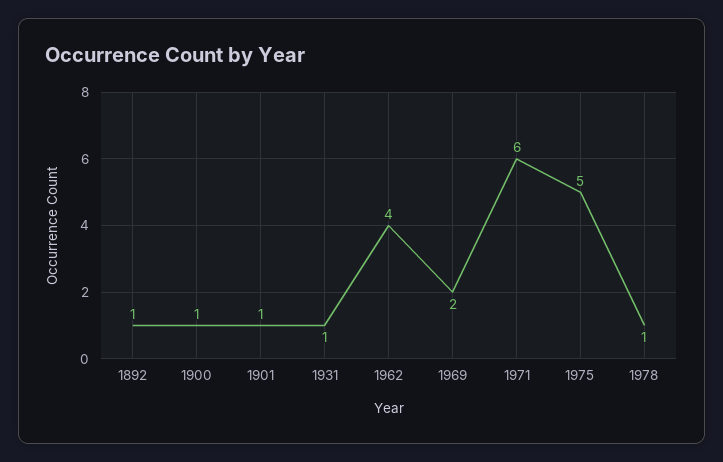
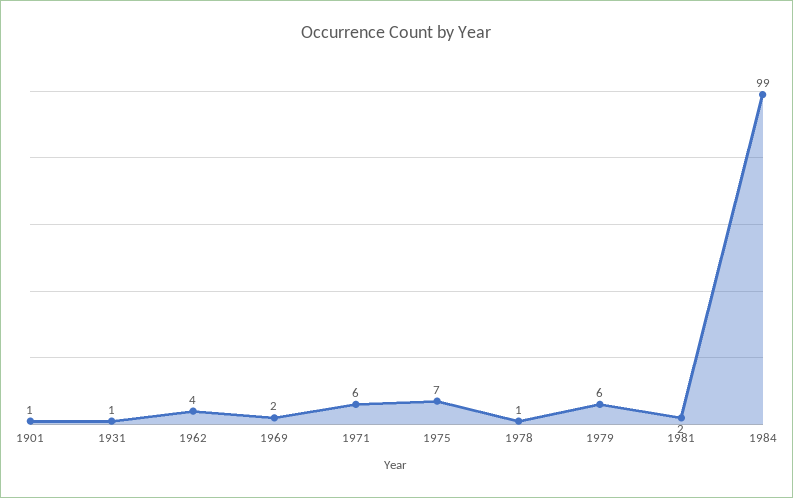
1892: 1 -> none
1900: 1 -> none
1975: 5 -> 7
1979: none -> 6
1981: none -> 2
1984: none -> 99

